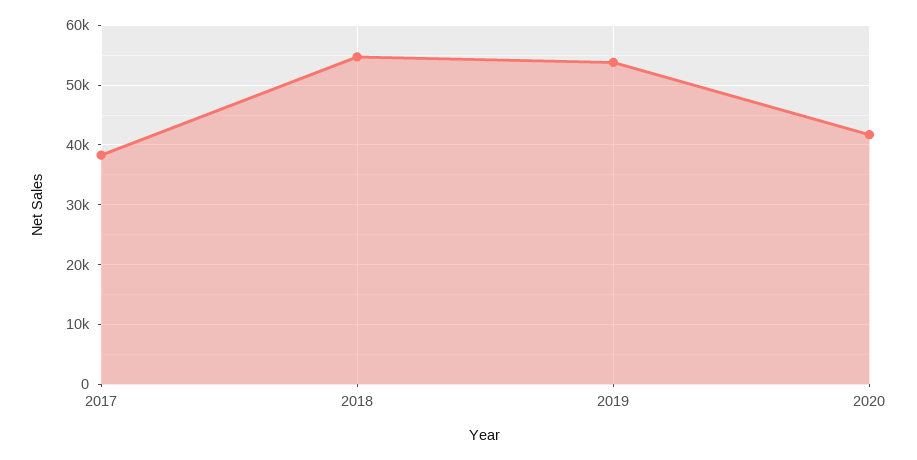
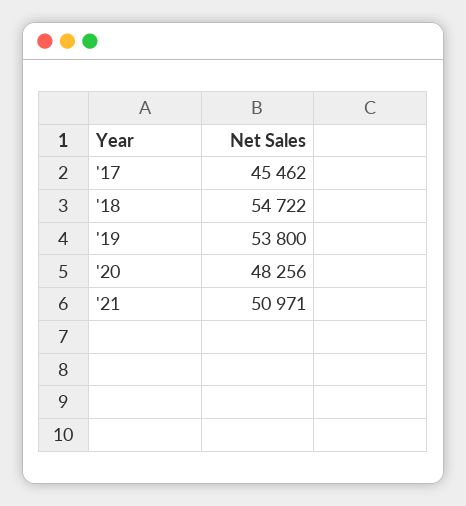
2017: 38000 -> 45462
2020: 42000 -> 48256
'21: none -> 50971

